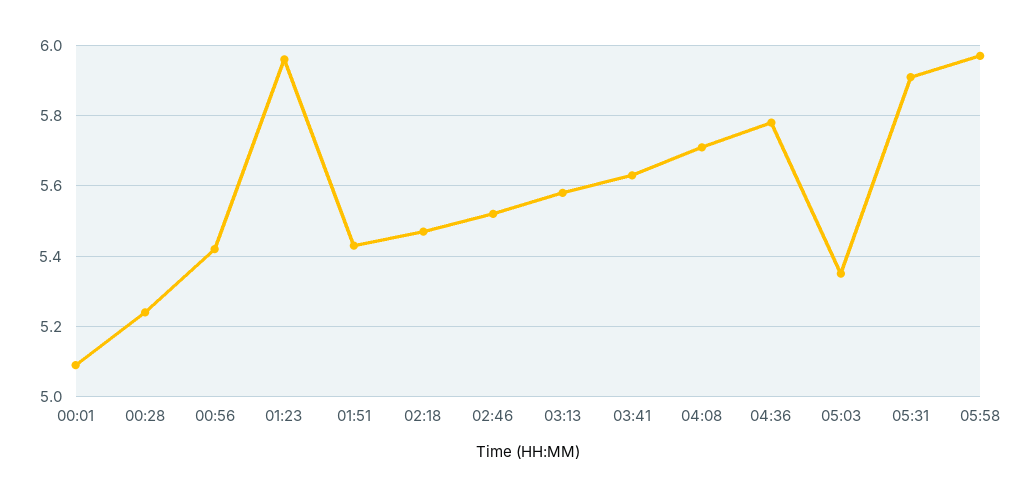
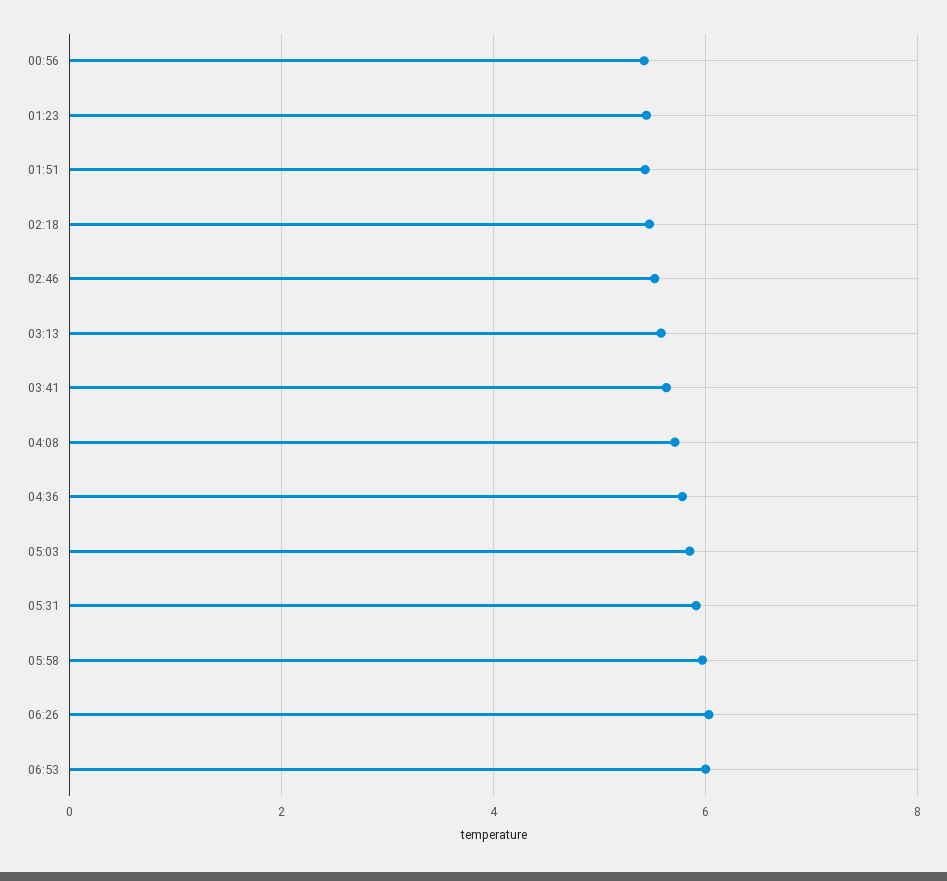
00:01: 5.1 -> none
00:28: 5.25 -> none
01:23: 5.95 -> 5.4
05:03: 5.35 -> 5.8
06:26: none -> 6
06:53: none -> 6

